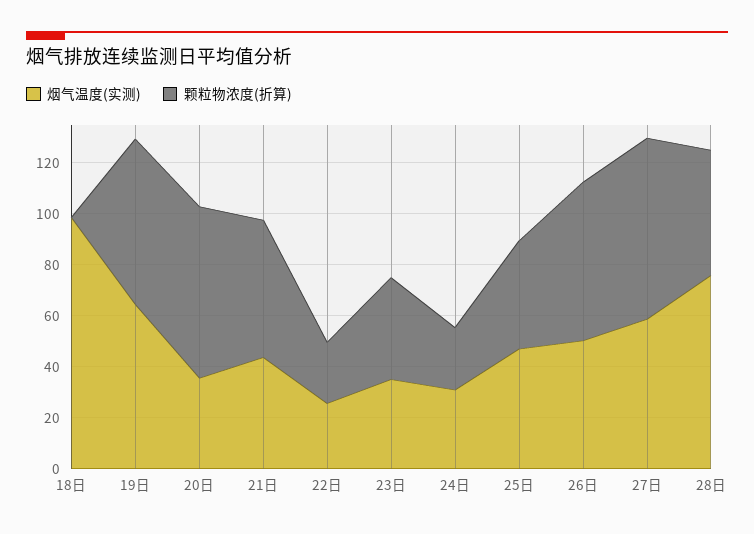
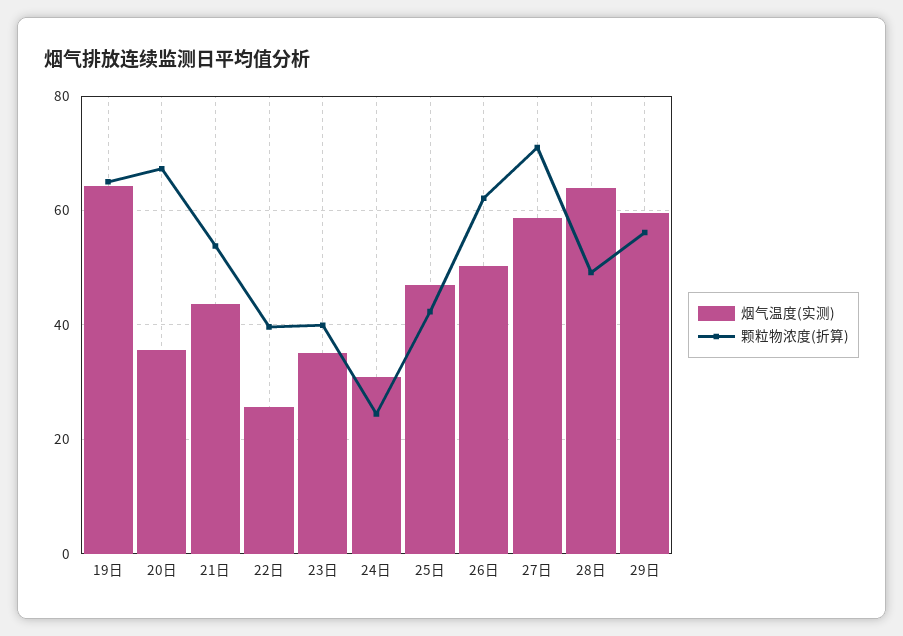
烟气温度(实测), 18日: 100 -> none
颗粒物浓度(折算), 18日: 0 -> none
颗粒物浓度(折算), 22日: 25 -> 40
烟气温度(实测), 28日: 75 -> 64
烟气温度(实测), 29日: none -> 60
颗粒物浓度(折算), 29日: none -> 56

